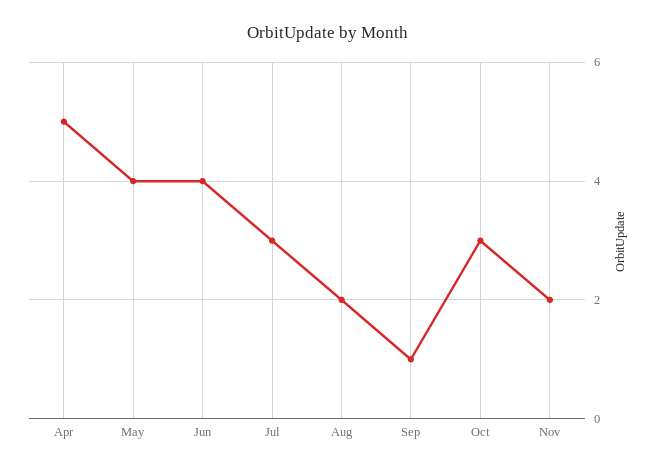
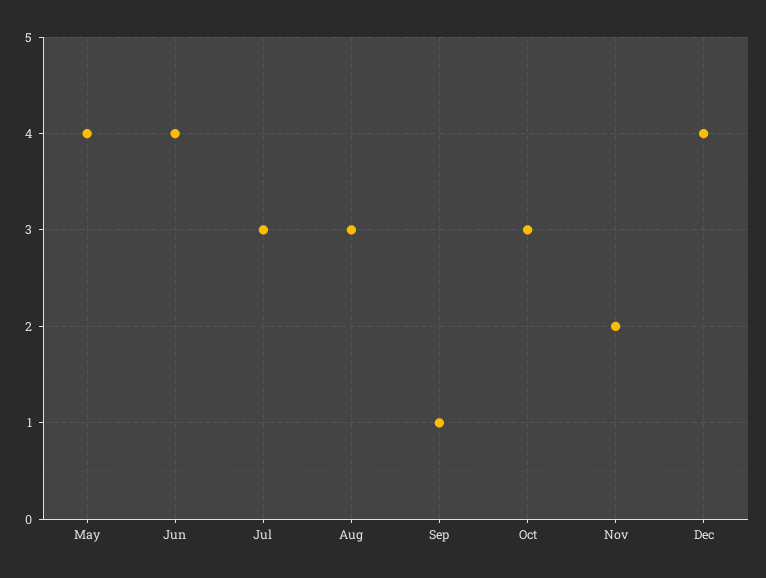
Apr: 5 -> none
Aug: 2 -> 3
Dec: none -> 4

